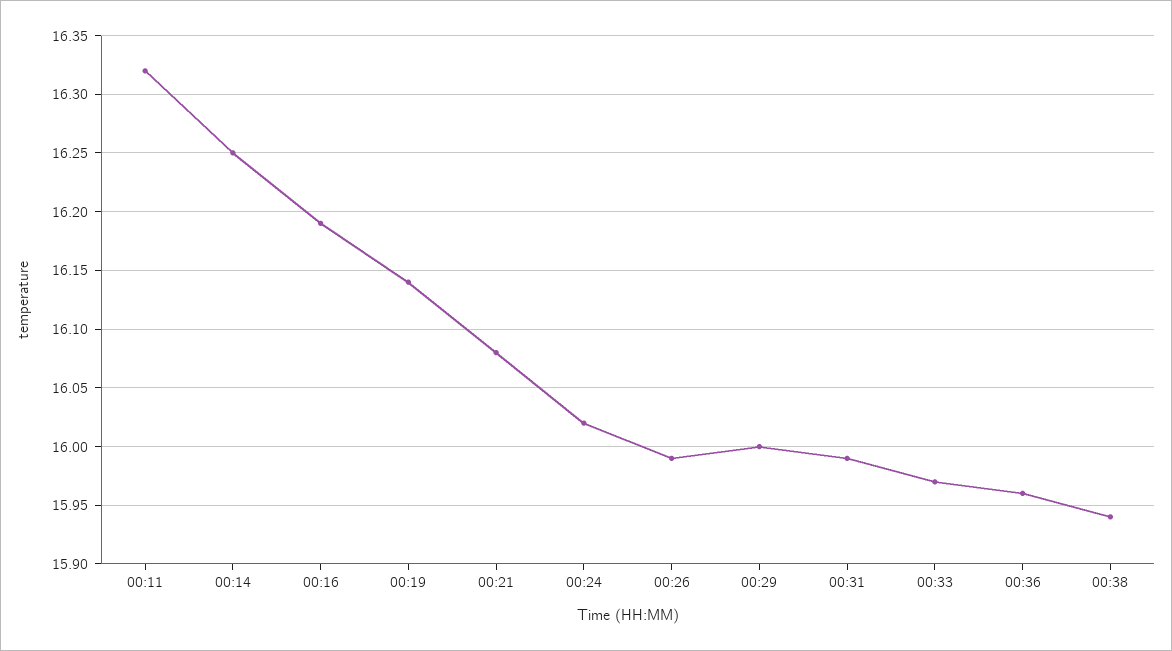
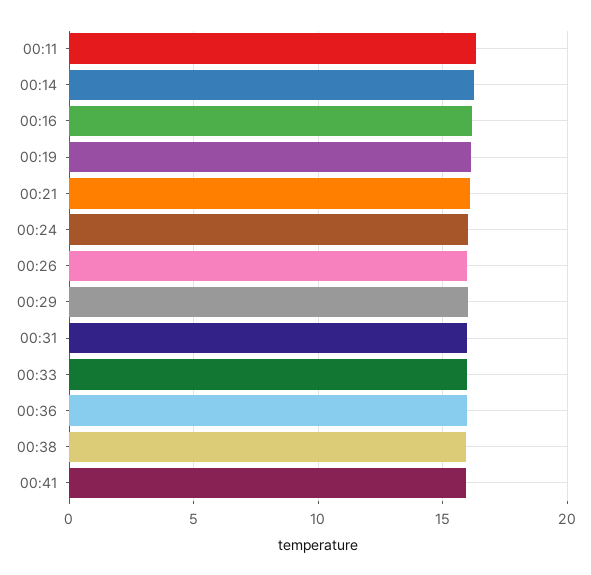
00:41: none -> 16

